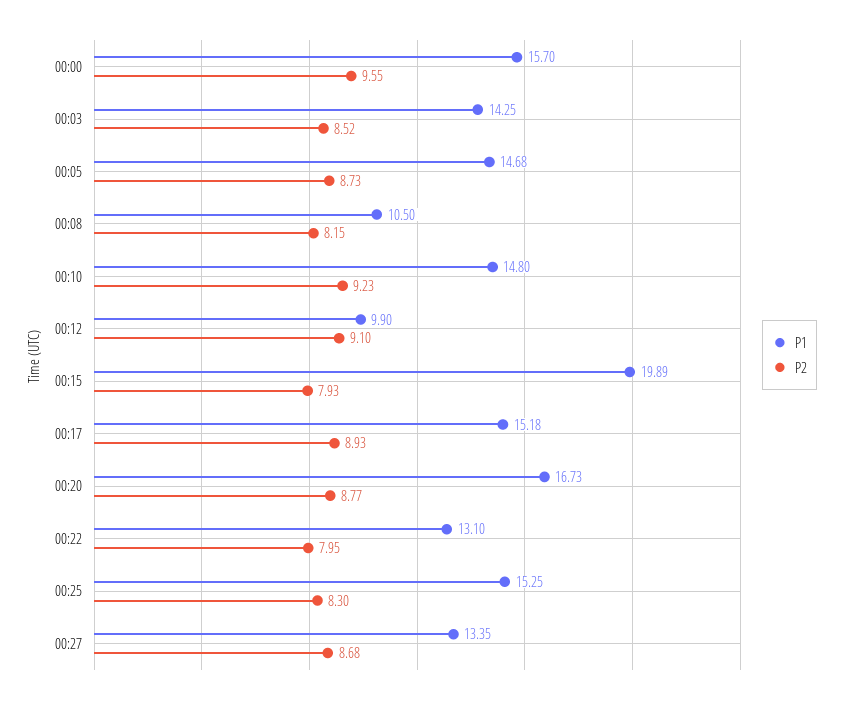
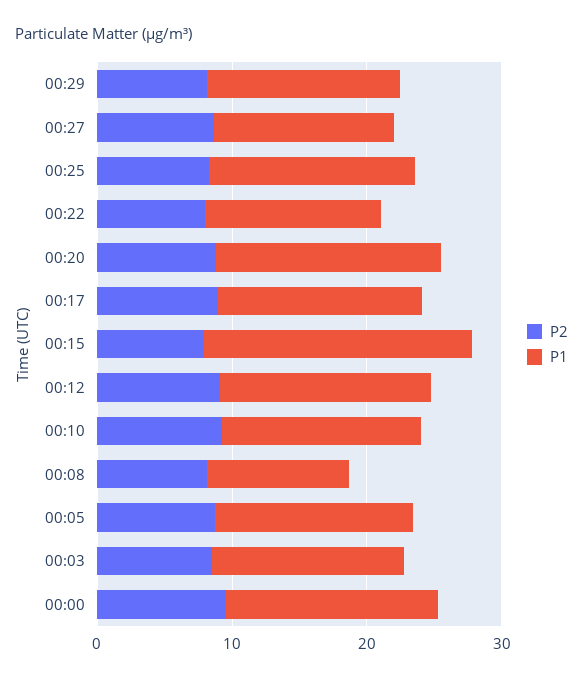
P1, 00:12: 9.9 -> 16
P2, 00:29: none -> 8
P1, 00:29: none -> 14

